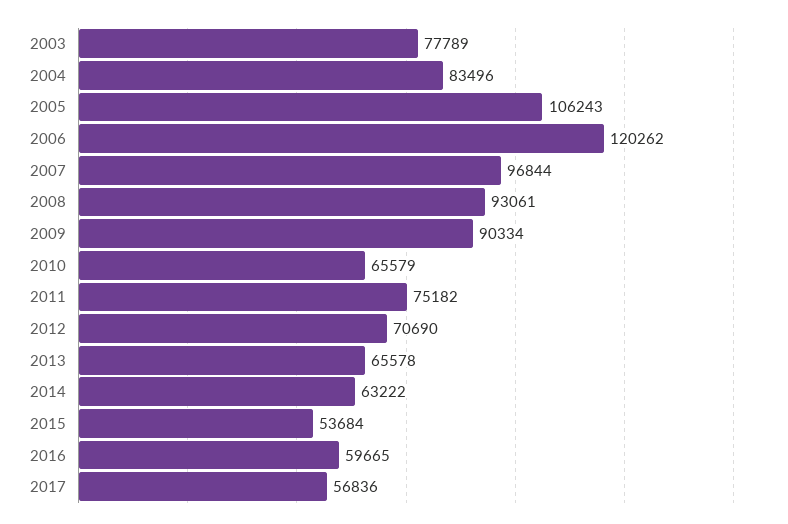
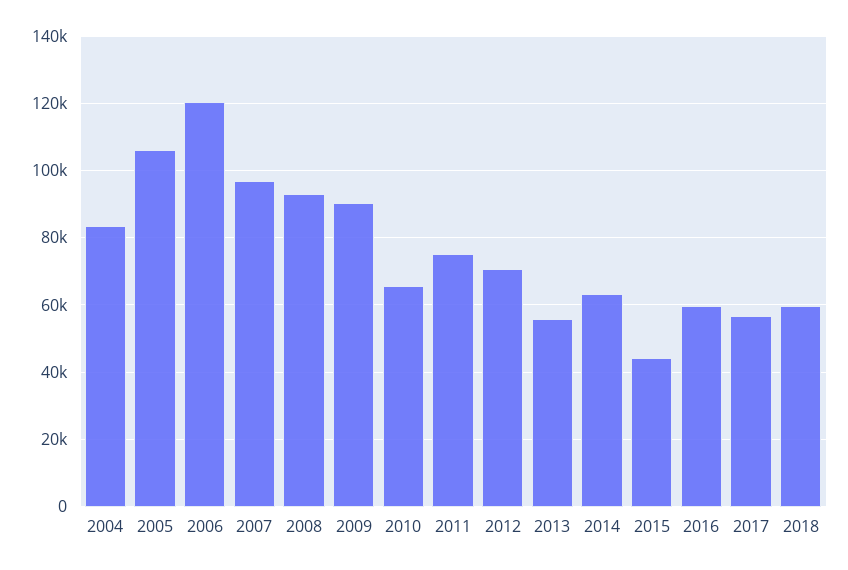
2003: 77789 -> none
2013: 65578 -> 56000
2015: 53684 -> 44000
2018: none -> 60000

